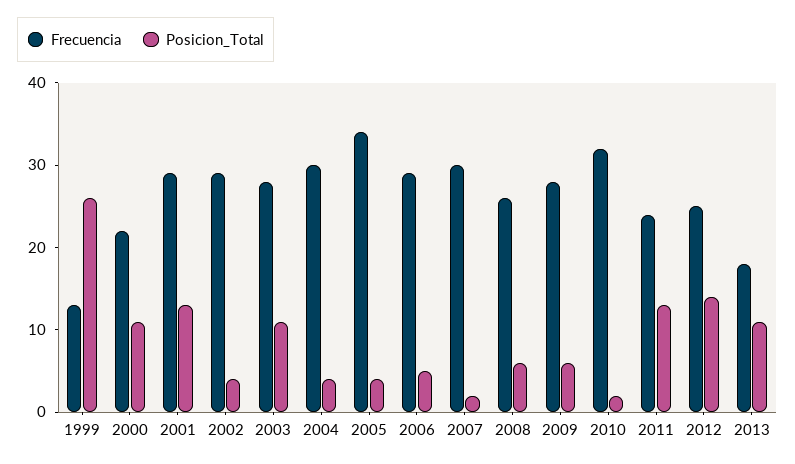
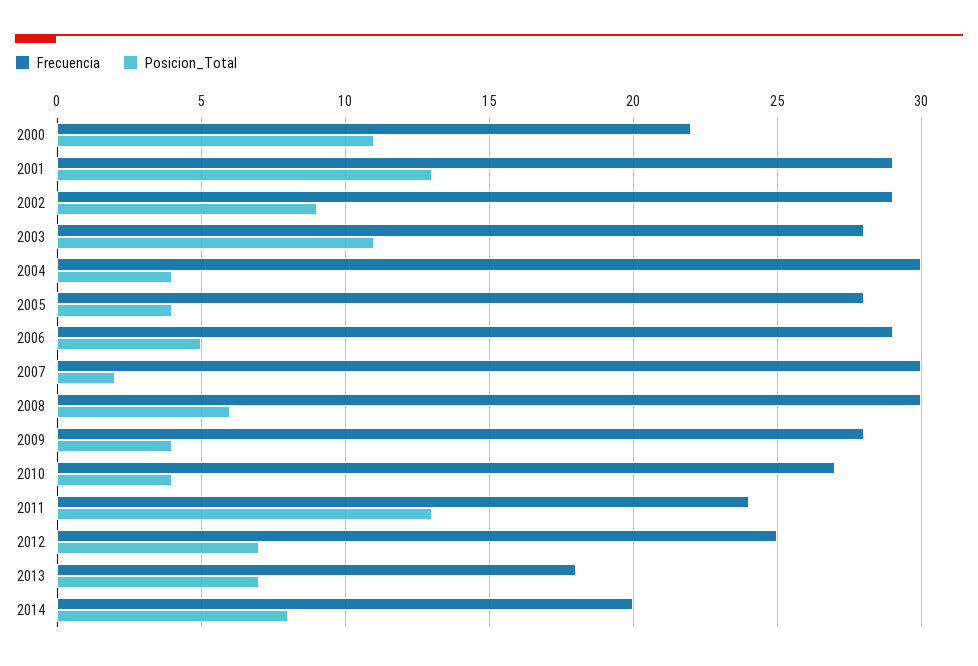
Frecuencia, 1999: 13 -> none
Posicion_Total, 1999: 26 -> none
Posicion_Total, 2002: 4 -> 9
Frecuencia, 2005: 34 -> 28
Frecuencia, 2008: 26 -> 30
Posicion_Total, 2009: 6 -> 4
Frecuencia, 2010: 32 -> 27
Posicion_Total, 2010: 2 -> 4
Posicion_Total, 2012: 14 -> 7
Posicion_Total, 2013: 11 -> 7
Frecuencia, 2014: none -> 20
Posicion_Total, 2014: none -> 8

